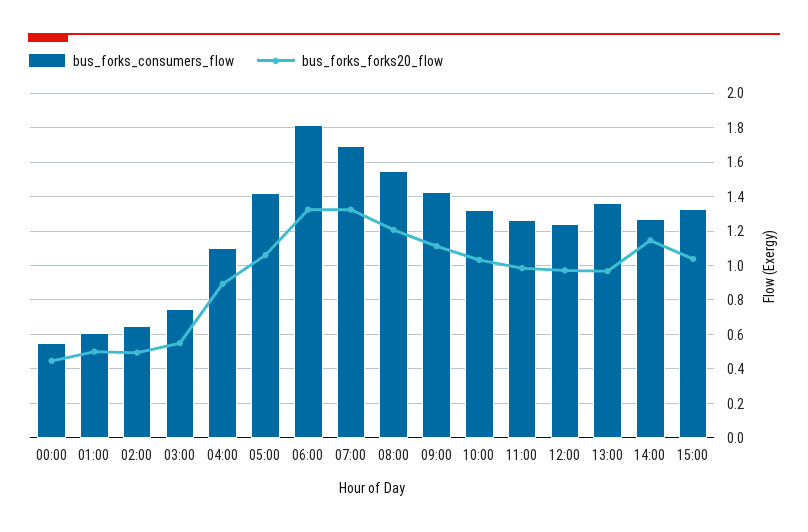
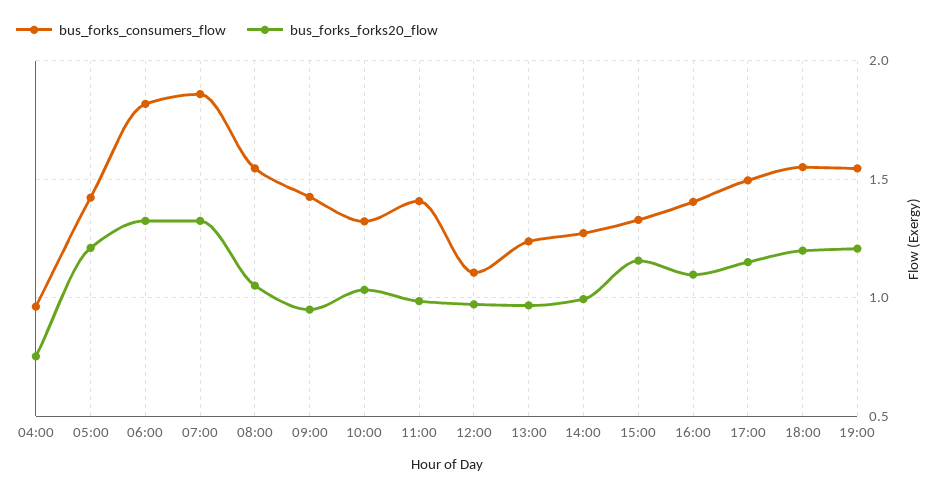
bus_forks_consumers_flow, 00:00: 0.55 -> none
bus_forks_forks20_flow, 00:00: 0.45 -> none
bus_forks_consumers_flow, 01:00: 0.6 -> none
bus_forks_forks20_flow, 01:00: 0.5 -> none
bus_forks_consumers_flow, 02:00: 0.65 -> none
bus_forks_forks20_flow, 02:00: 0.5 -> none
bus_forks_consumers_flow, 03:00: 0.75 -> none
bus_forks_forks20_flow, 03:00: 0.55 -> none
bus_forks_consumers_flow, 04:00: 1.1 -> 0.95
bus_forks_forks20_flow, 04:00: 0.9 -> 0.75
bus_forks_forks20_flow, 05:00: 1.05 -> 1.2
bus_forks_consumers_flow, 07:00: 1.7 -> 1.85
bus_forks_forks20_flow, 08:00: 1.2 -> 1.05
bus_forks_forks20_flow, 09:00: 1.1 -> 0.95
bus_forks_consumers_flow, 11:00: 1.25 -> 1.4
bus_forks_consumers_flow, 12:00: 1.25 -> 1.1
bus_forks_consumers_flow, 13:00: 1.35 -> 1.25
bus_forks_forks20_flow, 14:00: 1.15 -> 1
bus_forks_forks20_flow, 15:00: 1.05 -> 1.15
bus_forks_consumers_flow, 16:00: none -> 1.4
bus_forks_forks20_flow, 16:00: none -> 1.1
bus_forks_consumers_flow, 17:00: none -> 1.5
bus_forks_forks20_flow, 17:00: none -> 1.15
bus_forks_consumers_flow, 18:00: none -> 1.55
bus_forks_forks20_flow, 18:00: none -> 1.2
bus_forks_consumers_flow, 19:00: none -> 1.55
bus_forks_forks20_flow, 19:00: none -> 1.2

